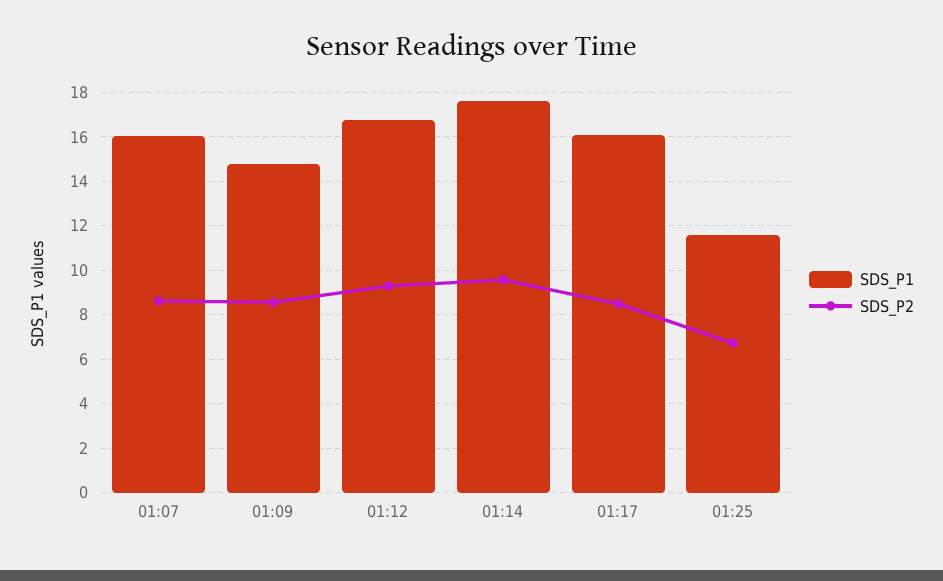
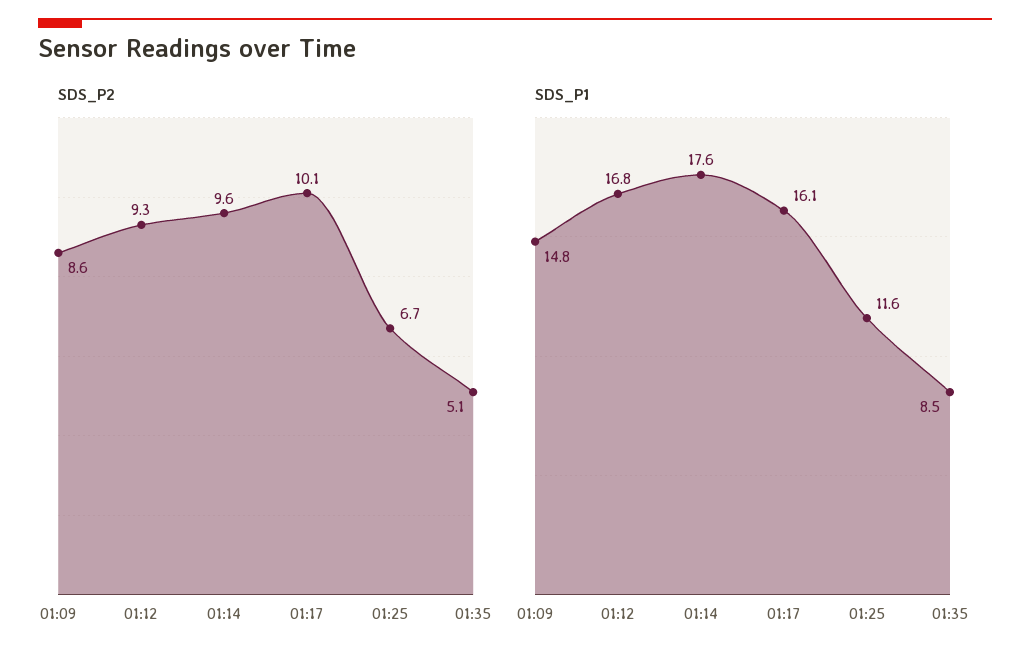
SDS_P1, 01:07: 16 -> none
SDS_P2, 01:07: 8.5 -> none
SDS_P2, 01:17: 8.5 -> 10.1
SDS_P2, 01:35: none -> 5.1
SDS_P1, 01:35: none -> 8.5

